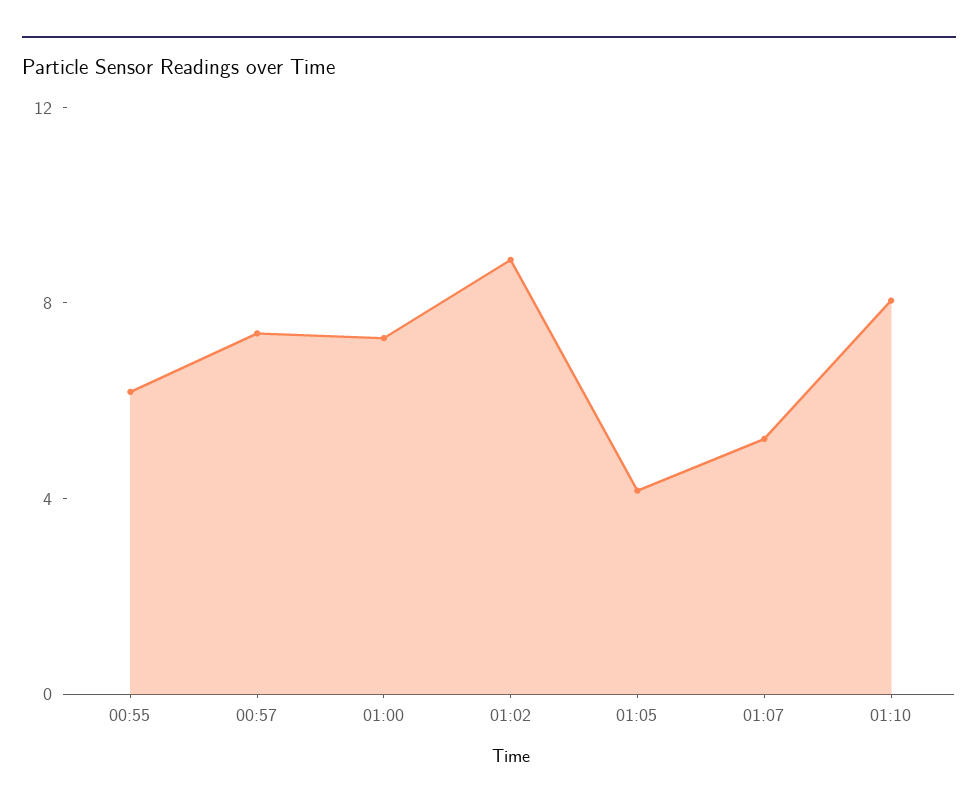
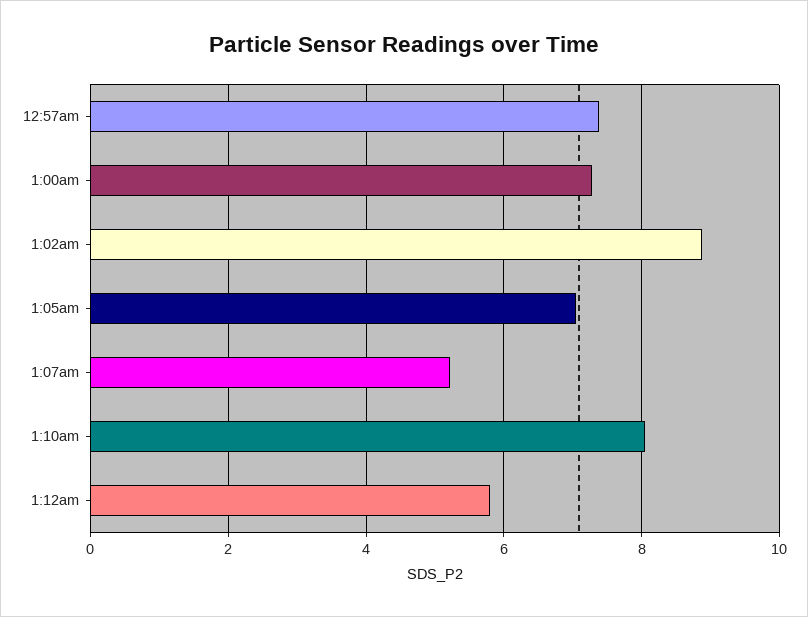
00:55: 6 -> none
01:05: 4 -> 7
1:12am: none -> 5.8

